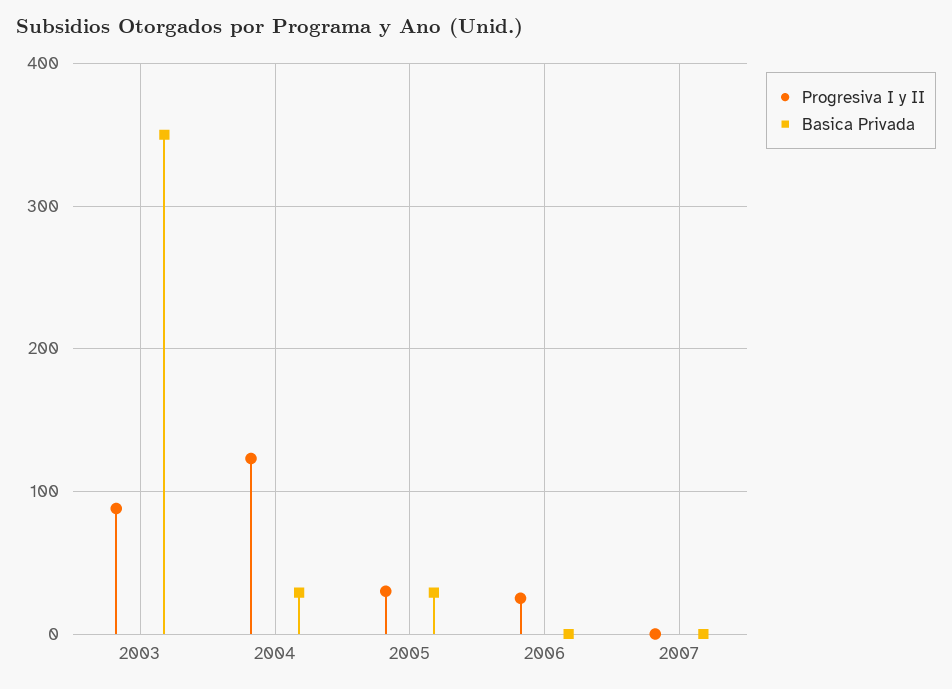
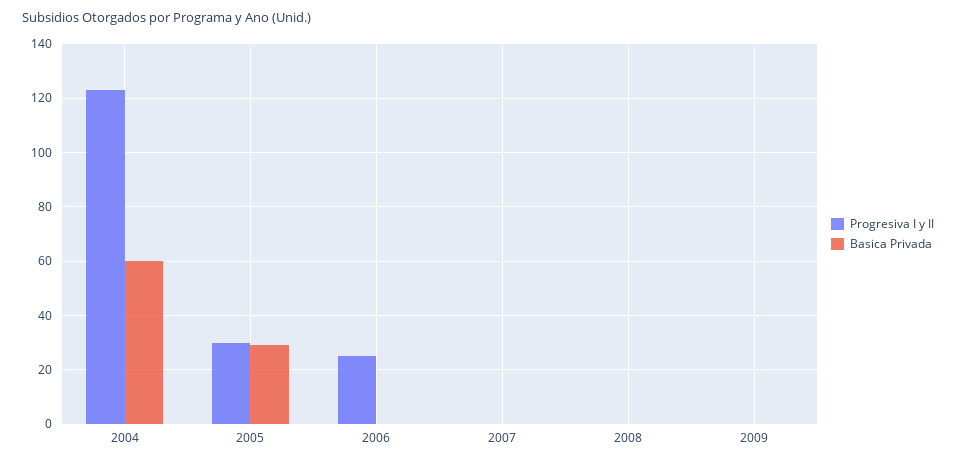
Progresiva I y II, 2003: 90 -> none
Basica Privada, 2003: 350 -> none
Basica Privada, 2004: 30 -> 60
Progresiva I y II, 2008: none -> 0
Basica Privada, 2008: none -> 0
Progresiva I y II, 2009: none -> 0
Basica Privada, 2009: none -> 0

